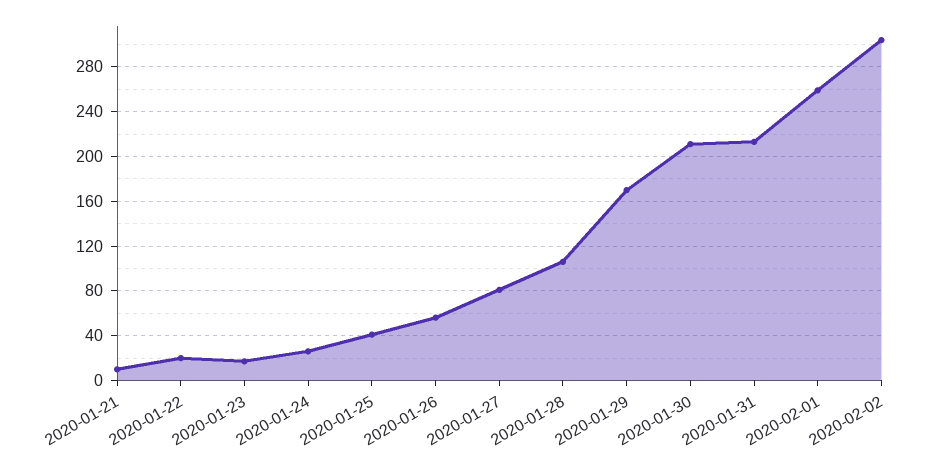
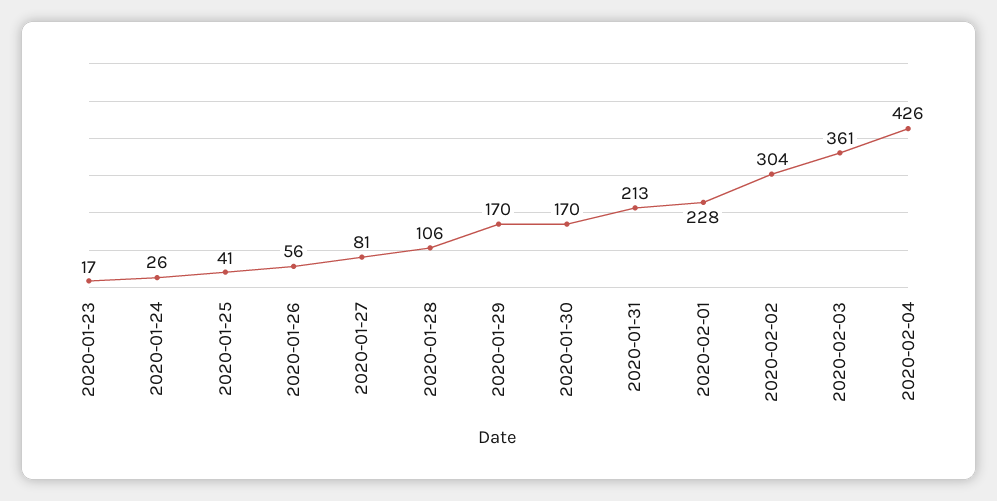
2020-01-21: 10 -> none
2020-01-22: 20 -> none
2020-01-30: 210 -> 170
2020-02-01: 260 -> 228
2020-02-03: none -> 361
2020-02-04: none -> 426

